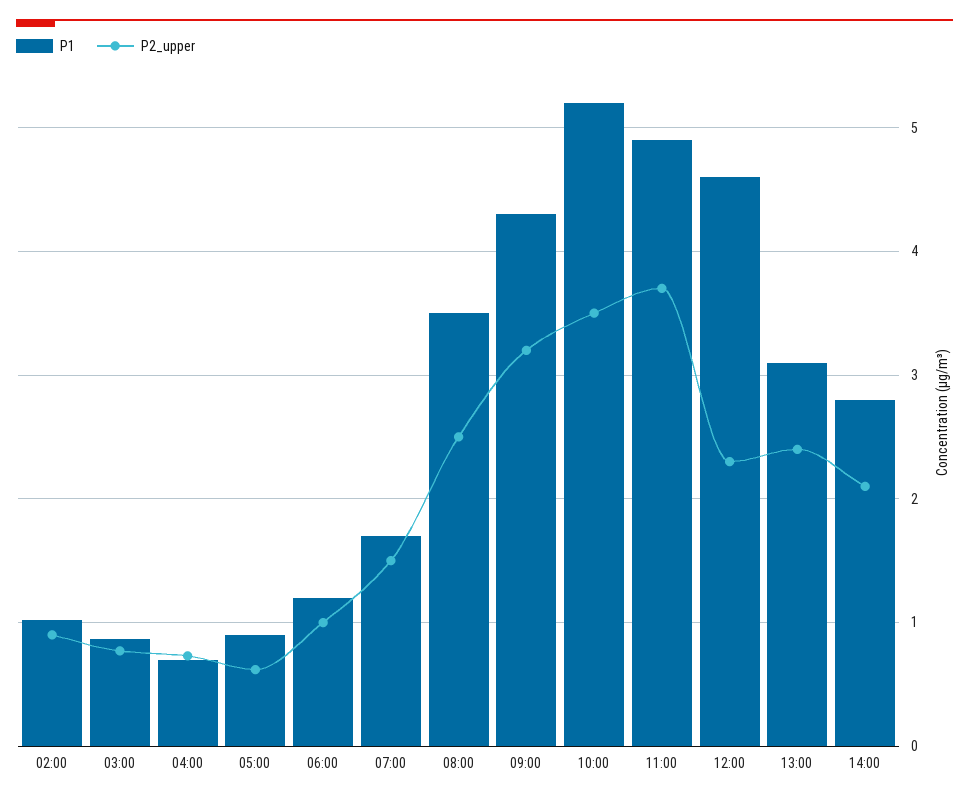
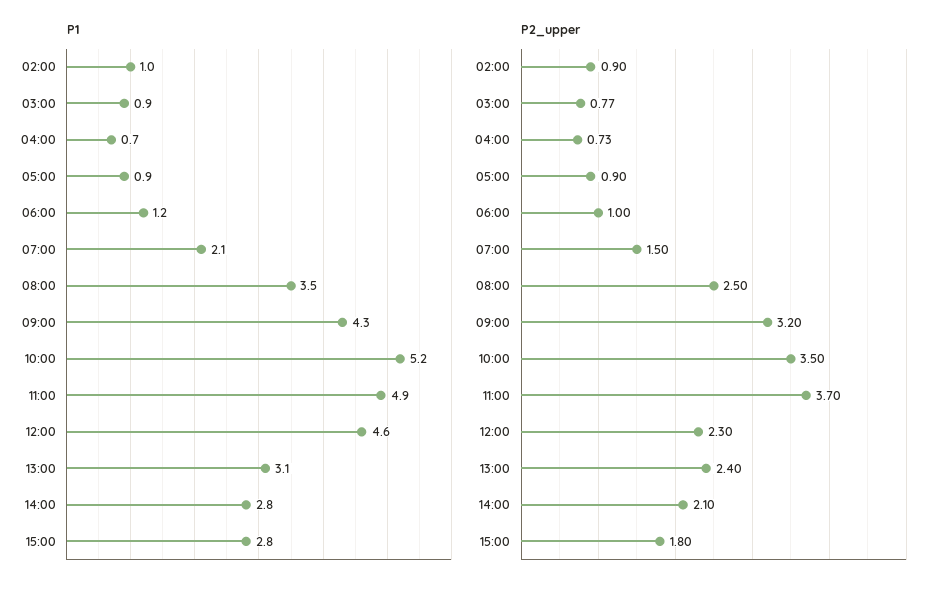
P2_upper, 05:00: 0.6 -> 0.9
P1, 07:00: 1.7 -> 2.1
P1, 15:00: none -> 2.8
P2_upper, 15:00: none -> 1.8

